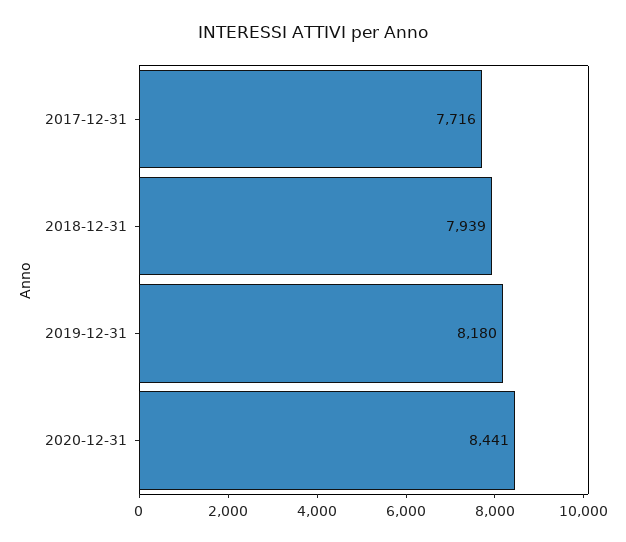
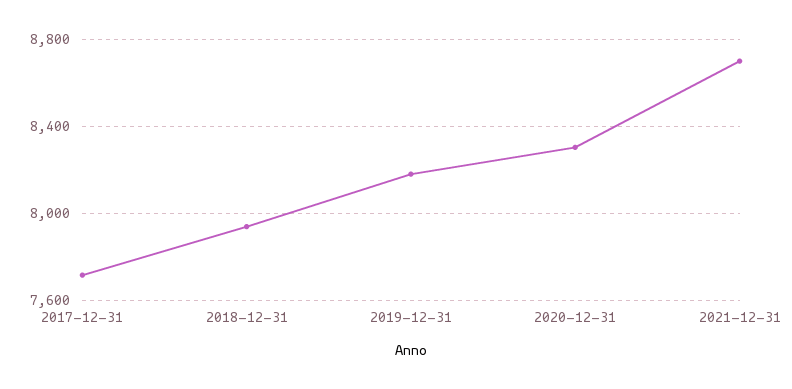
2020-12-31: 8441 -> 8300
2021-12-31: none -> 8700

